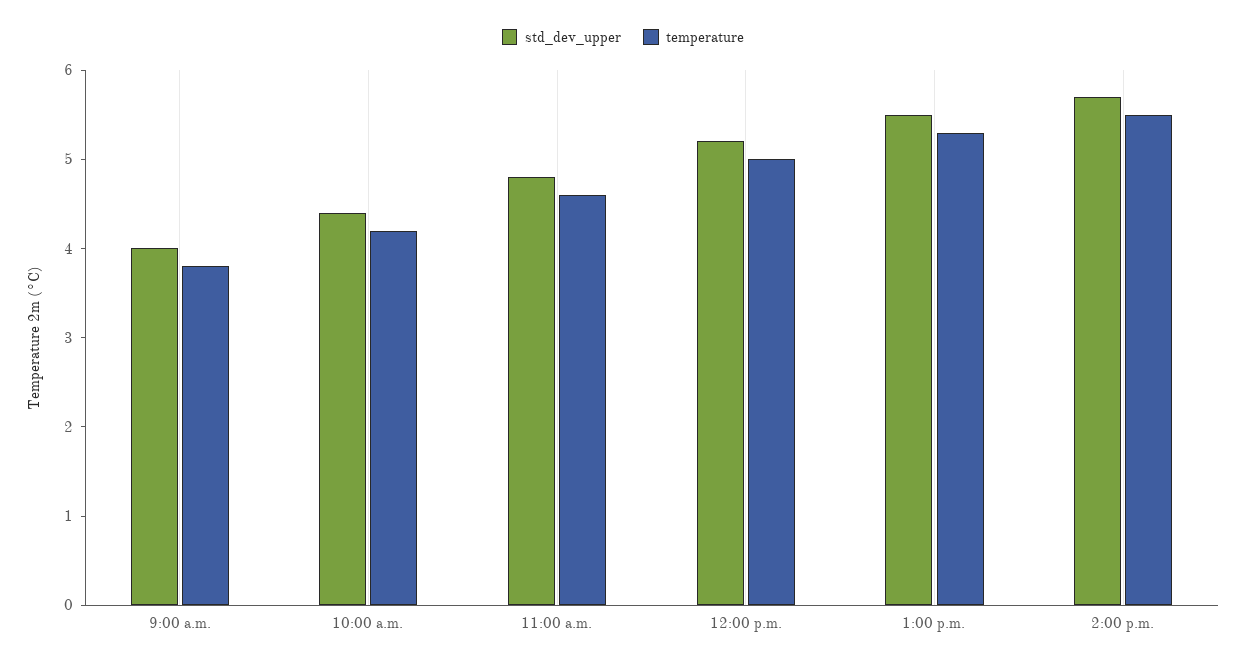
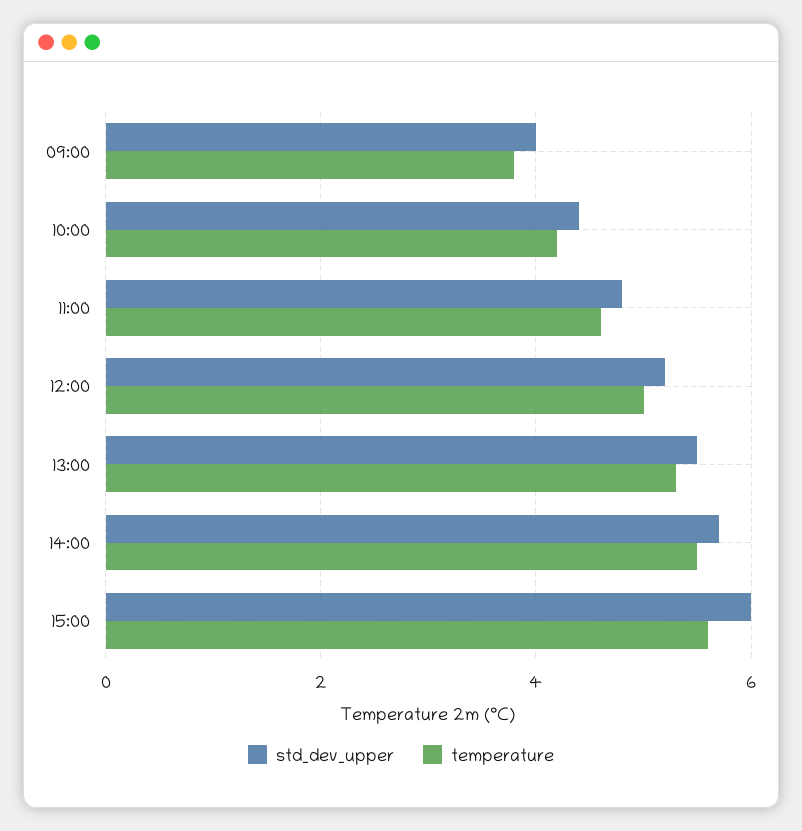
std_dev_upper, 15:00: none -> 6
temperature, 15:00: none -> 5.5

